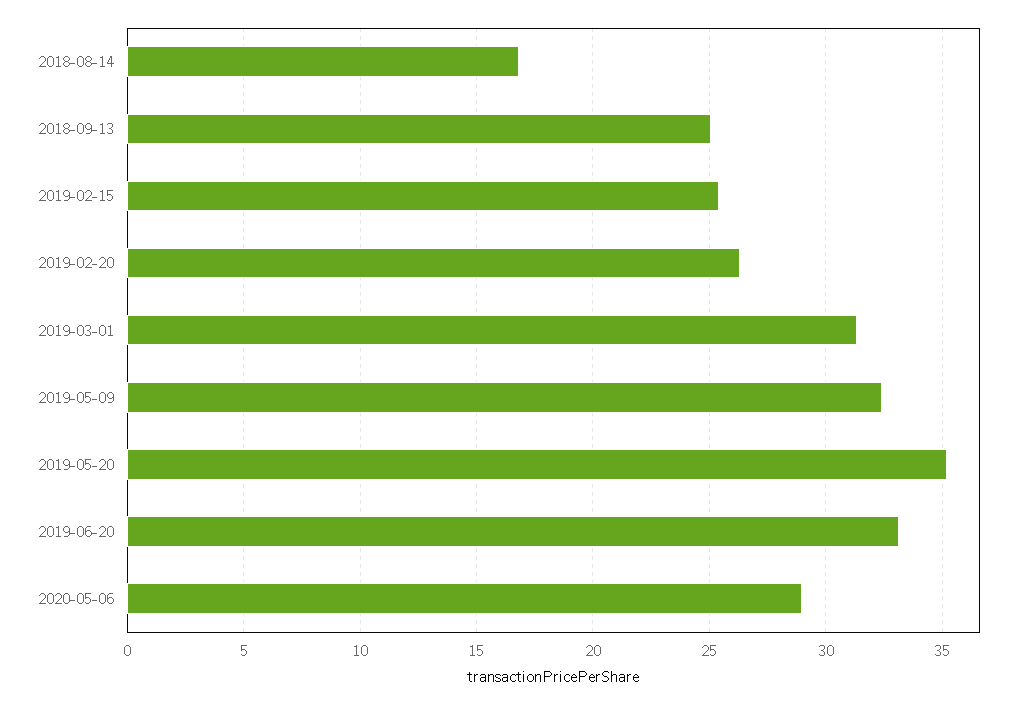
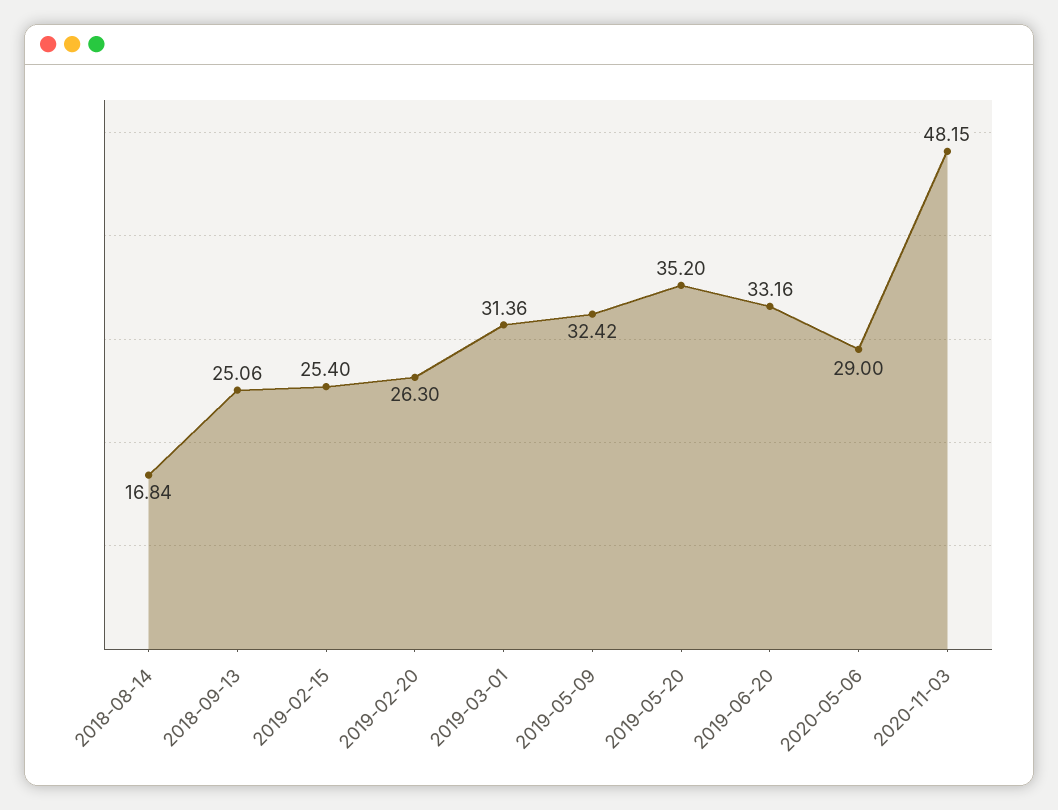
2020-11-03: none -> 48.15

